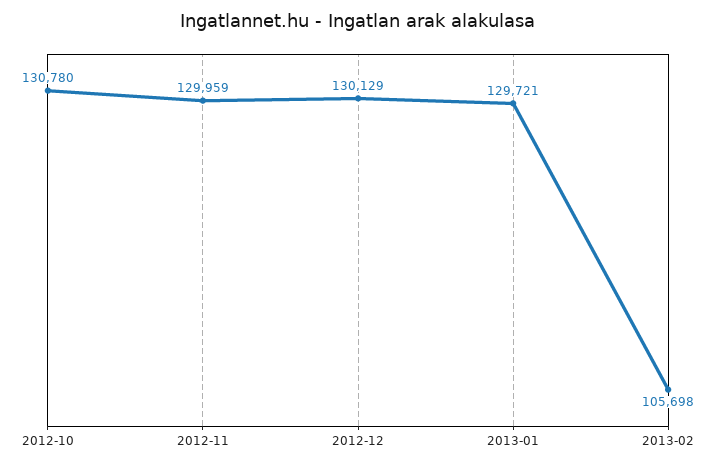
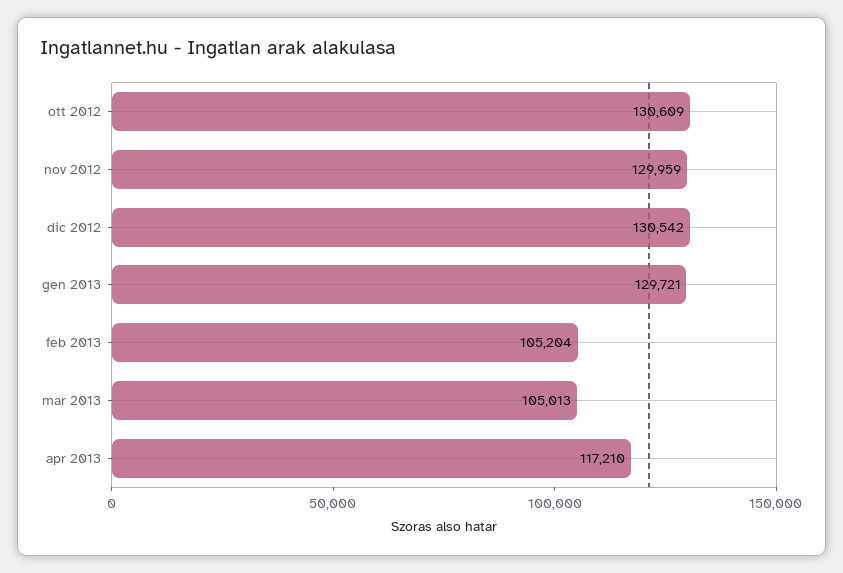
2012-10: 130780 -> 130609
2012-12: 130129 -> 130542
2013-02: 105698 -> 105204
mar 2013: none -> 105013
apr 2013: none -> 117210

